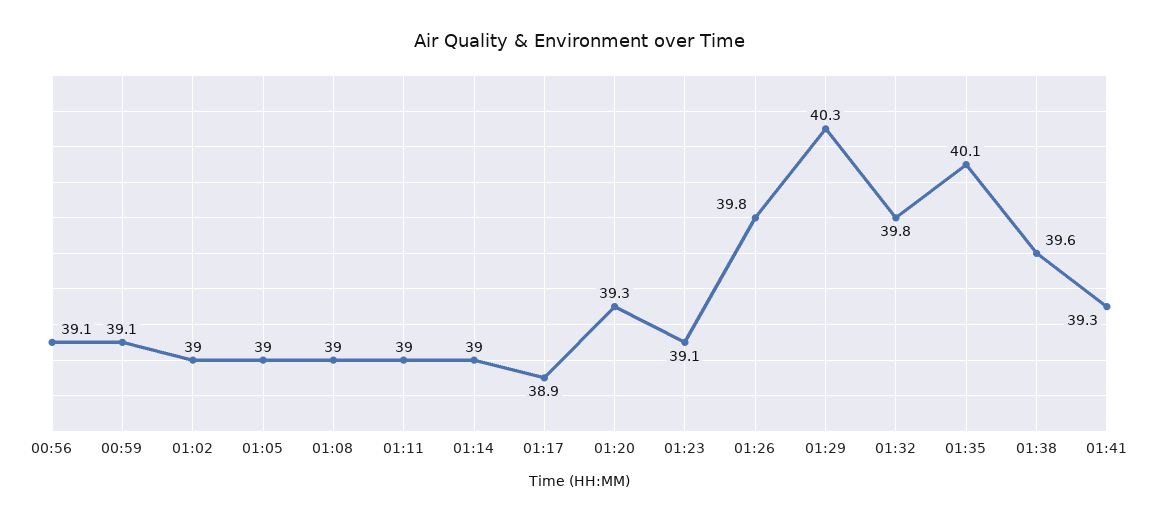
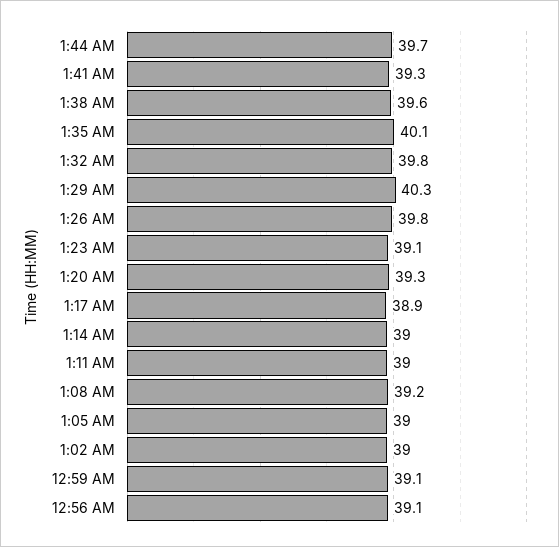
01:08: 39 -> 39.2
1:44 AM: none -> 39.7

